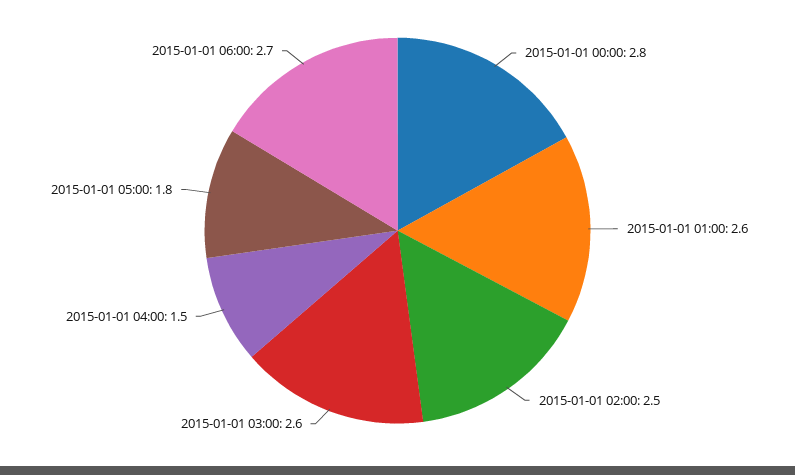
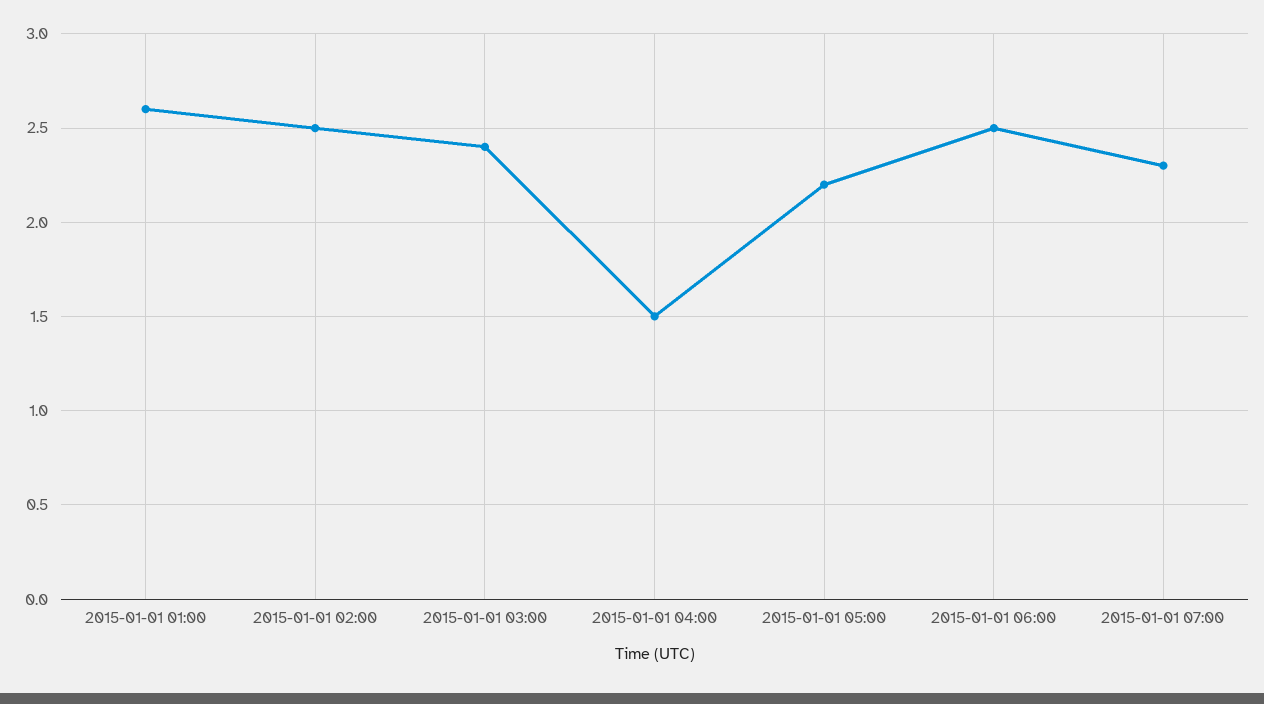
2015-01-01 00:00: 2.8 -> none
2015-01-01 03:00: 2.6 -> 2.4
2015-01-01 05:00: 1.8 -> 2.2
2015-01-01 06:00: 2.7 -> 2.5
2015-01-01 07:00: none -> 2.3

